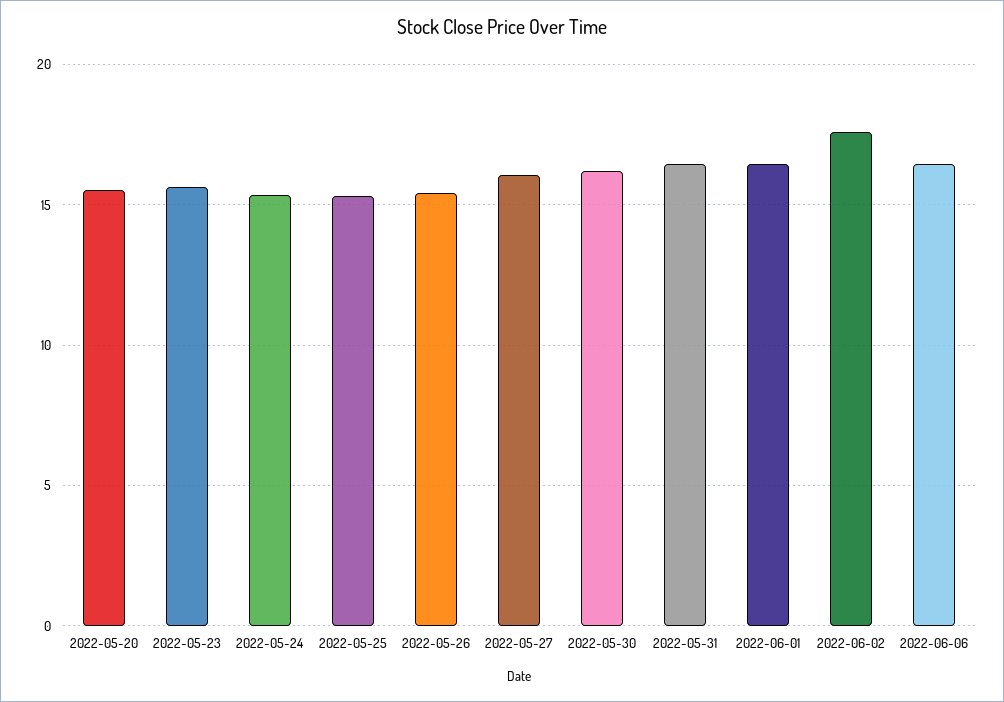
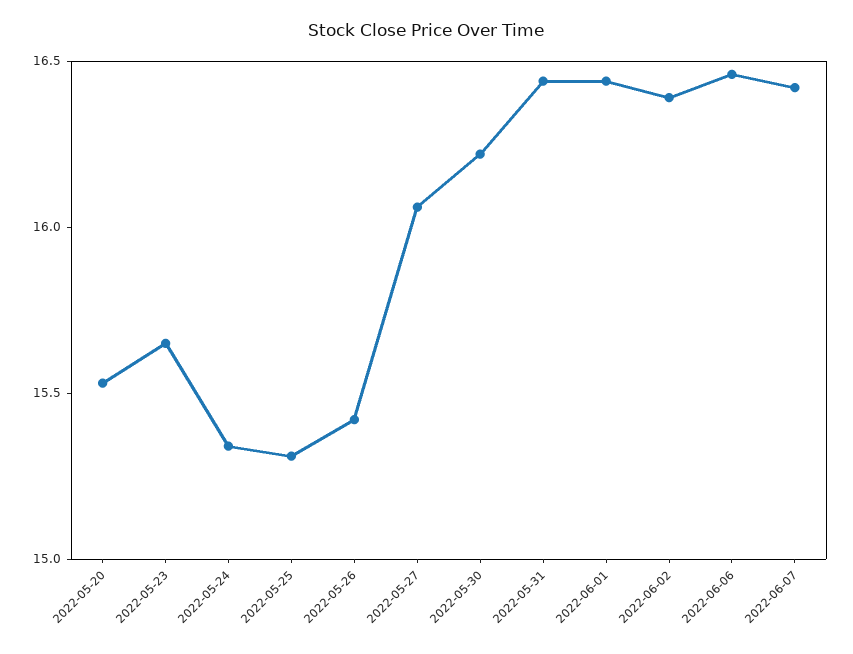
2022-06-02: 17.5 -> 16.4
2022-06-07: none -> 16.4

